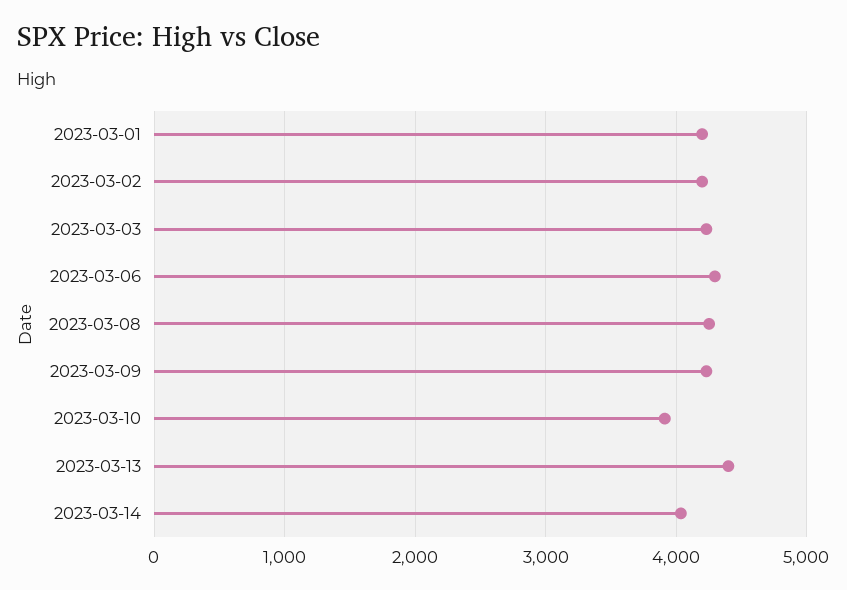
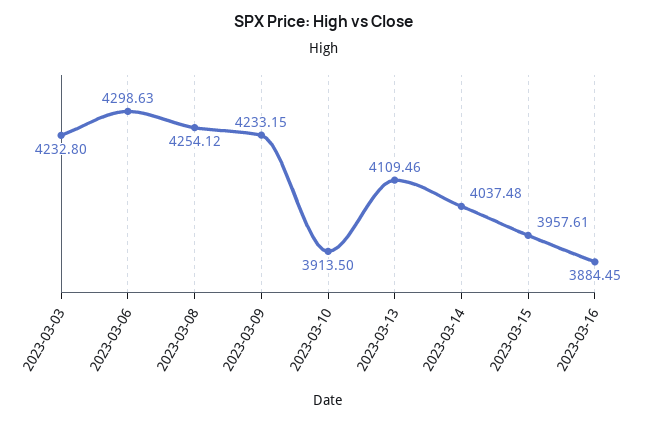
2023-03-01: 4200 -> none
2023-03-02: 4200 -> none
2023-03-13: 4400 -> 4109.46
2023-03-15: none -> 3957.61
2023-03-16: none -> 3884.45

